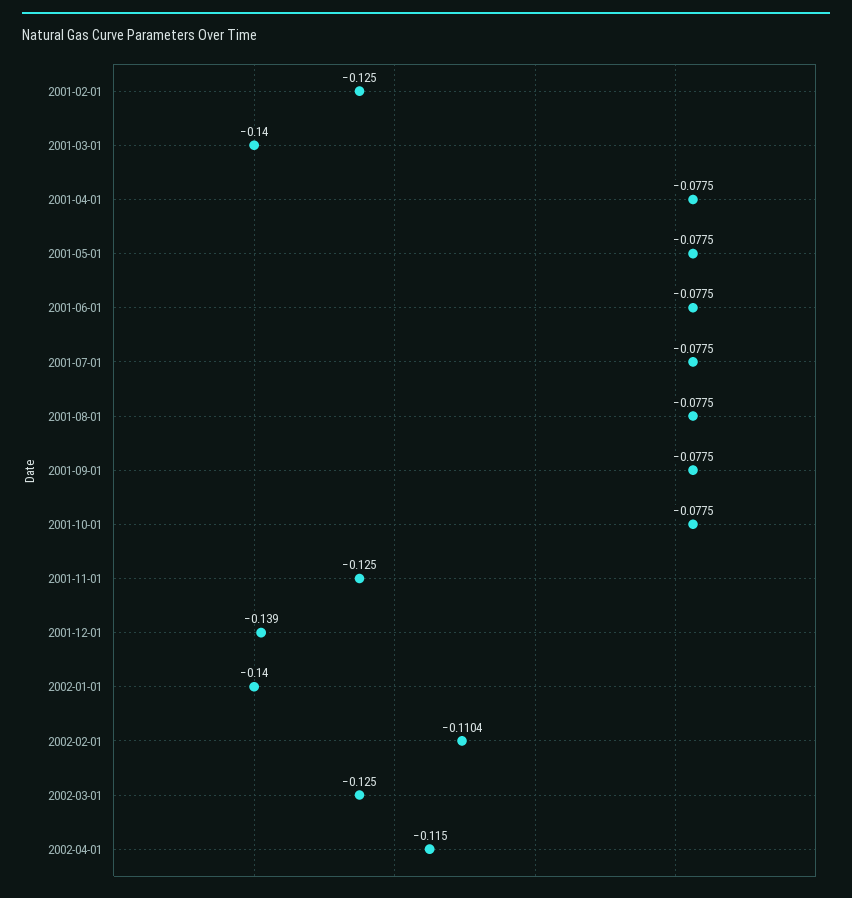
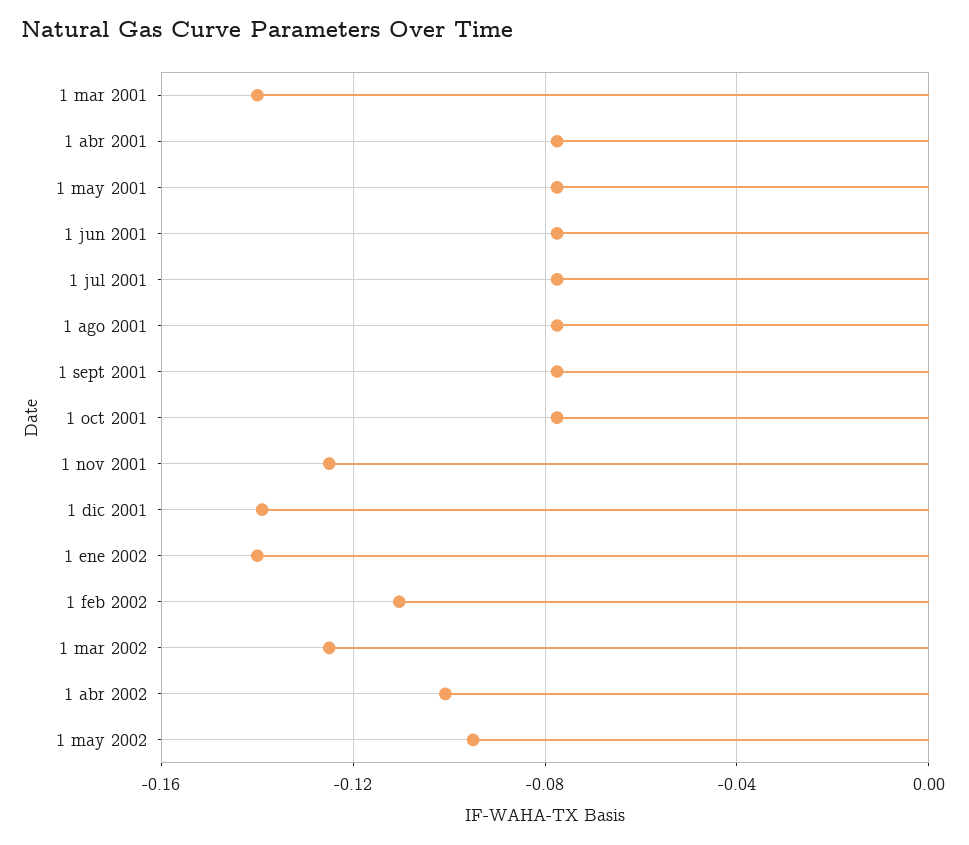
2001-02-01: -0.125 -> none
2002-04-01: -0.115 -> -0.1
1 may 2002: none -> -0.095

